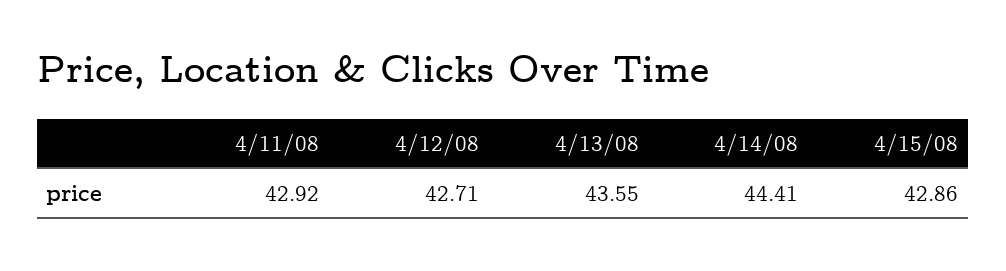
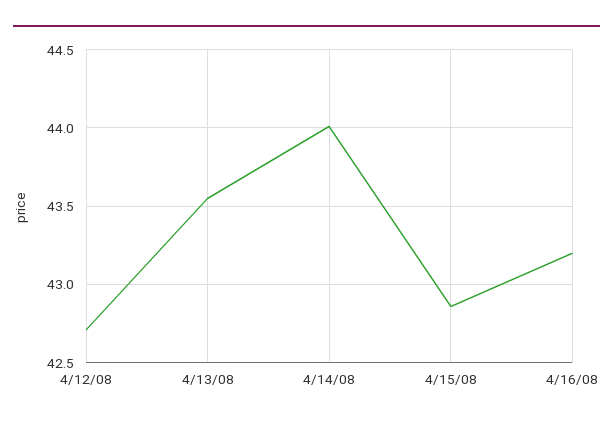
4/11/08: 42.92 -> none
4/14/08: 44.41 -> 44
4/16/08: none -> 43.2

